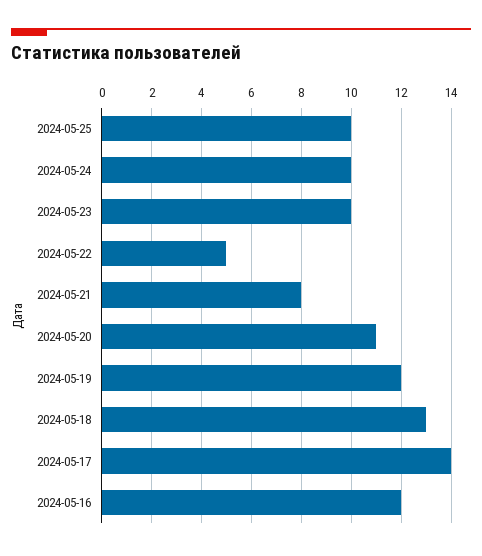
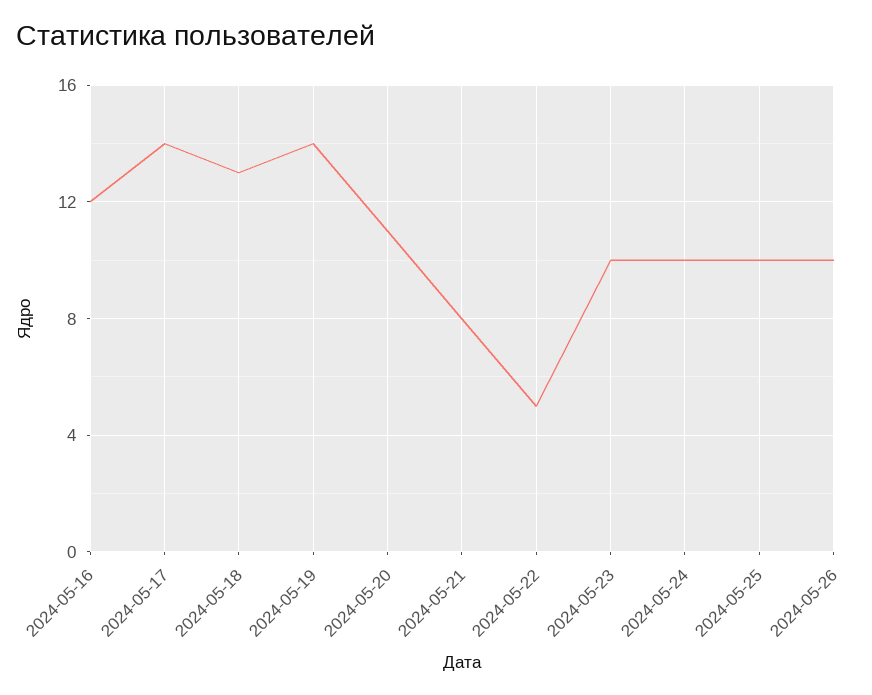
2024-05-19: 12 -> 14
2024-05-26: none -> 10

